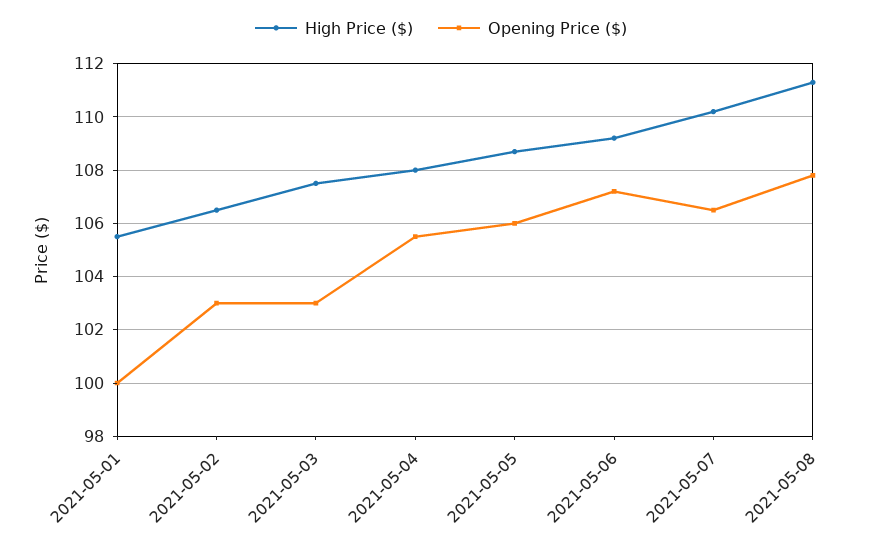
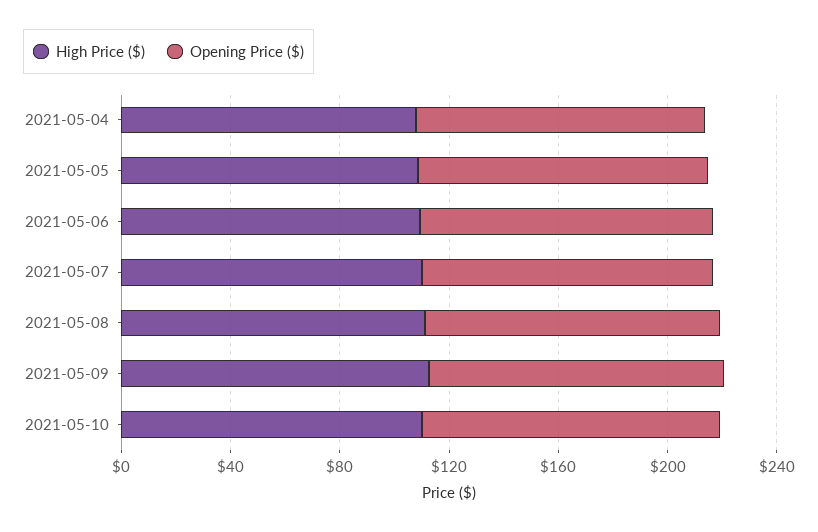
High Price ($), 2021-05-01: 105.5 -> none
Opening Price ($), 2021-05-01: 100 -> none
High Price ($), 2021-05-02: 106.5 -> none
Opening Price ($), 2021-05-02: 103 -> none
High Price ($), 2021-05-03: 107.5 -> none
Opening Price ($), 2021-05-03: 103 -> none
High Price ($), 2021-05-09: none -> 110
Opening Price ($), 2021-05-09: none -> 110
High Price ($), 2021-05-10: none -> 110
Opening Price ($), 2021-05-10: none -> 110

